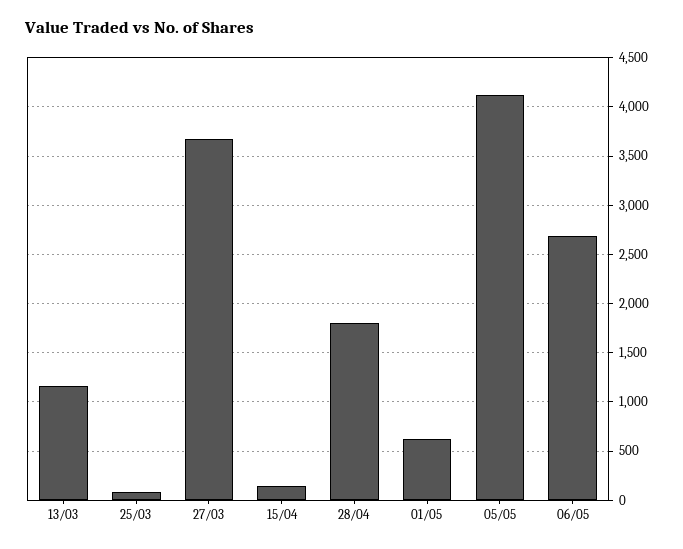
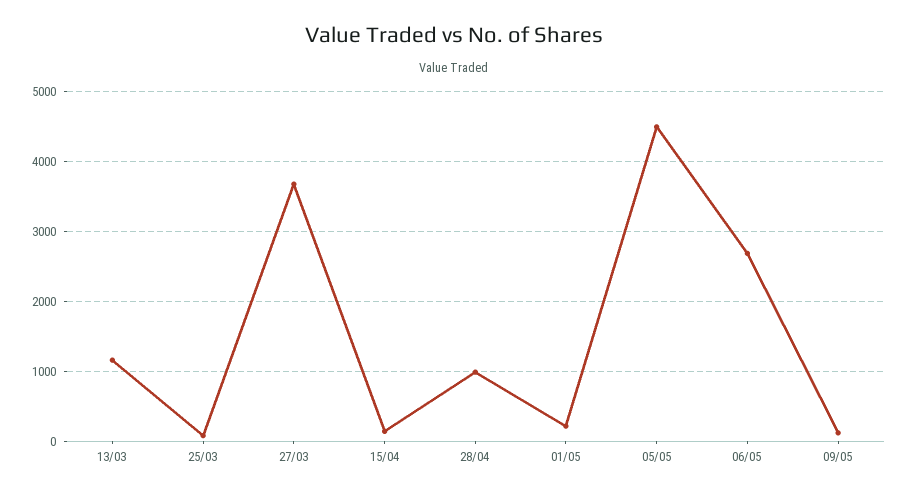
28/04: 1800 -> 1000
01/05: 600 -> 200
05/05: 4100 -> 4500
09/05: none -> 100

